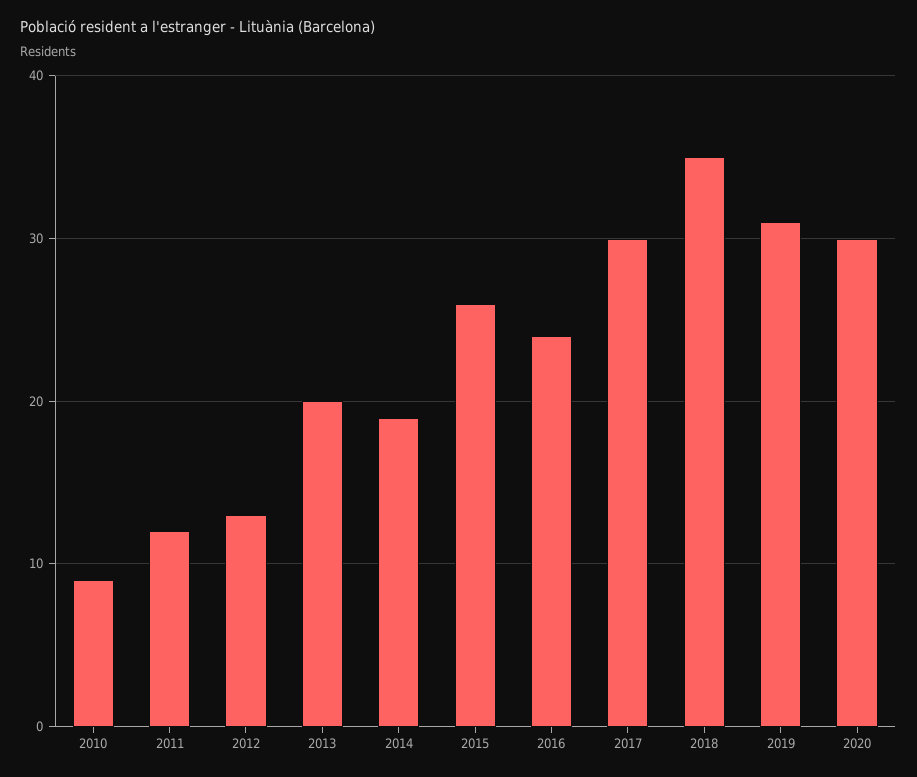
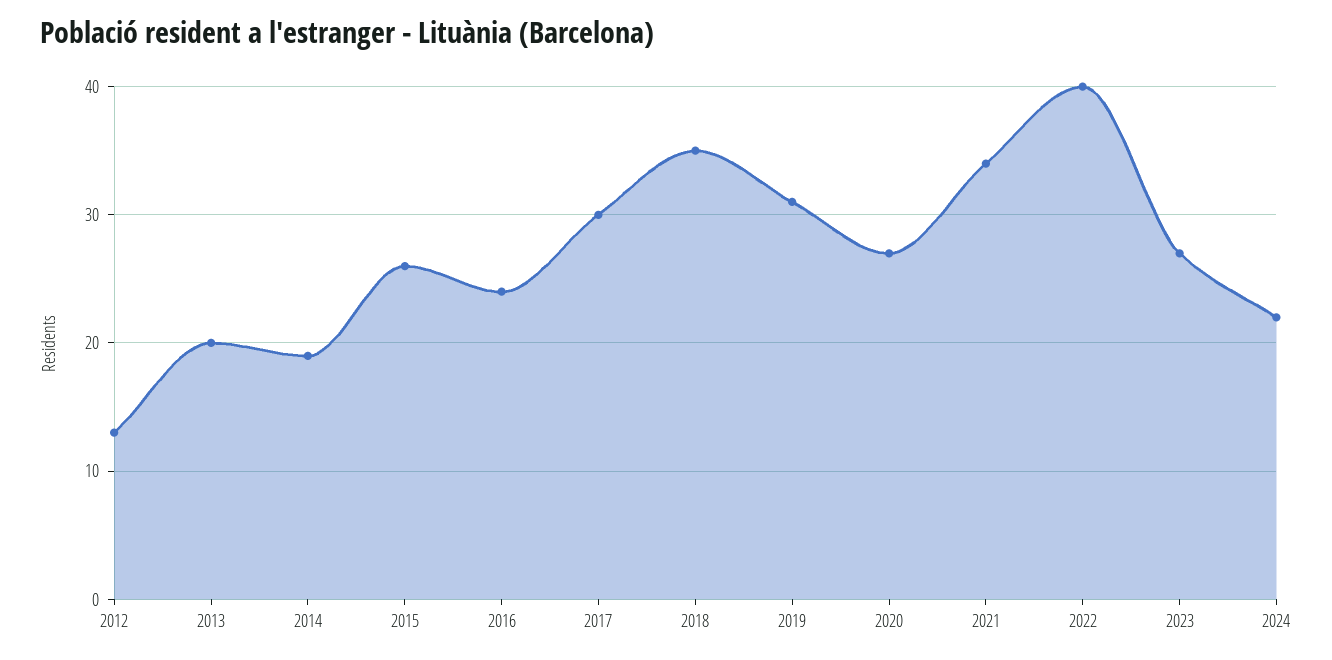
2010: 9 -> none
2011: 12 -> none
2020: 30 -> 27
2021: none -> 34
2022: none -> 40
2023: none -> 27
2024: none -> 22

